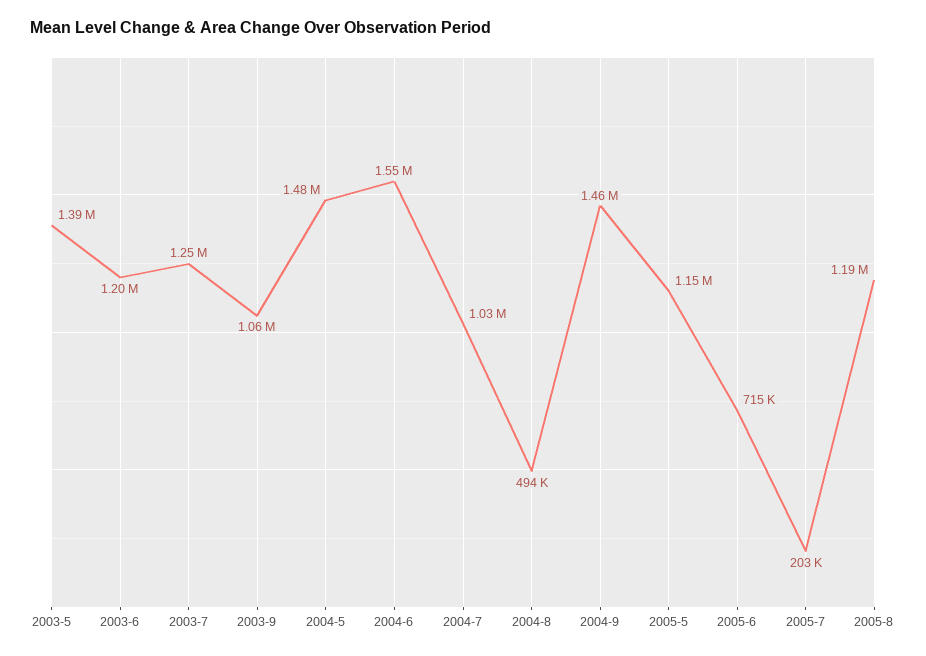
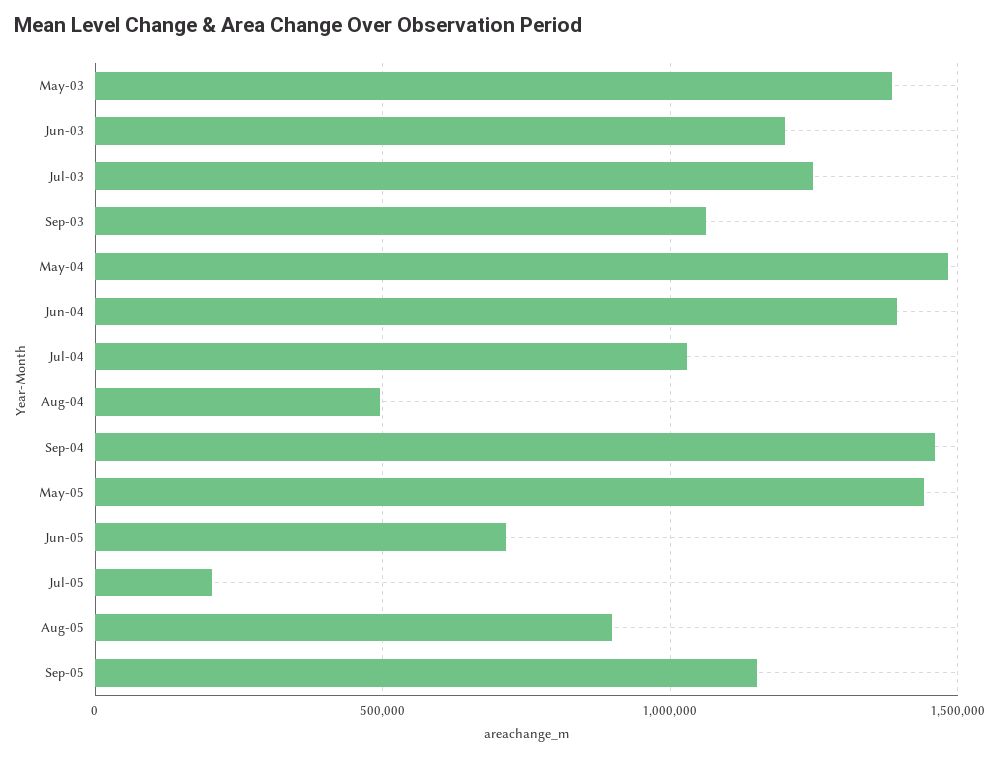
2004-6: 1550000 -> 1400000
2005-5: 1150000 -> 1450000
2005-8: 1190000 -> 900000
Sep-05: none -> 1150000

